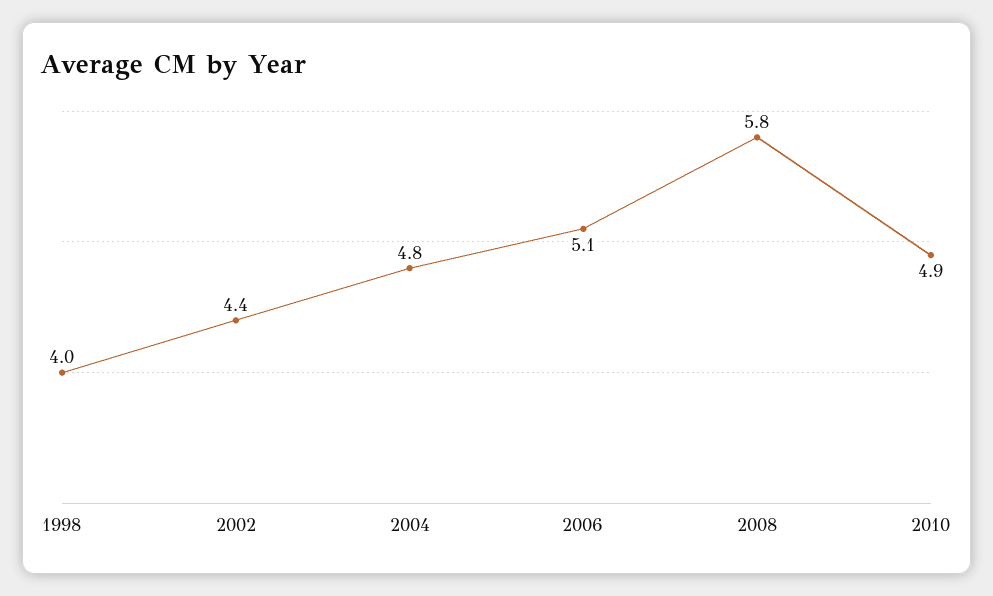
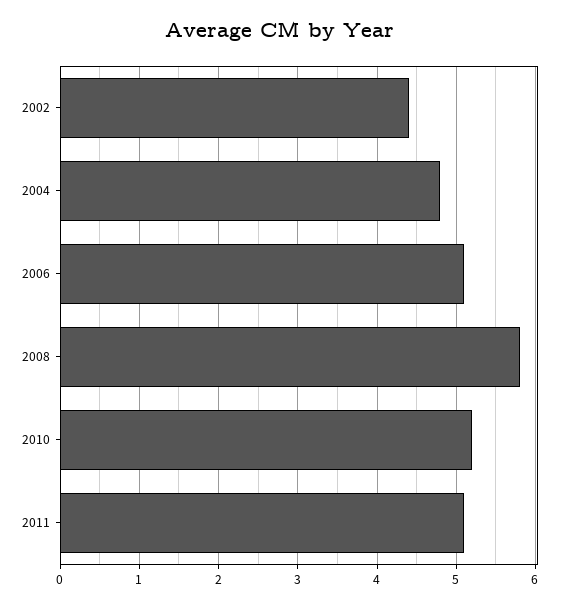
1998: 4 -> none
2010: 4.9 -> 5.2
2011: none -> 5.1

